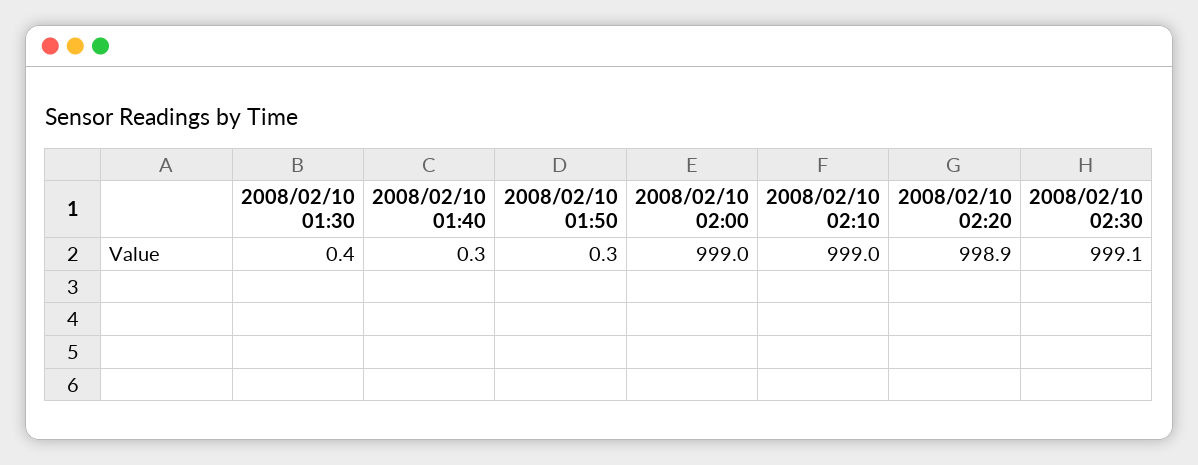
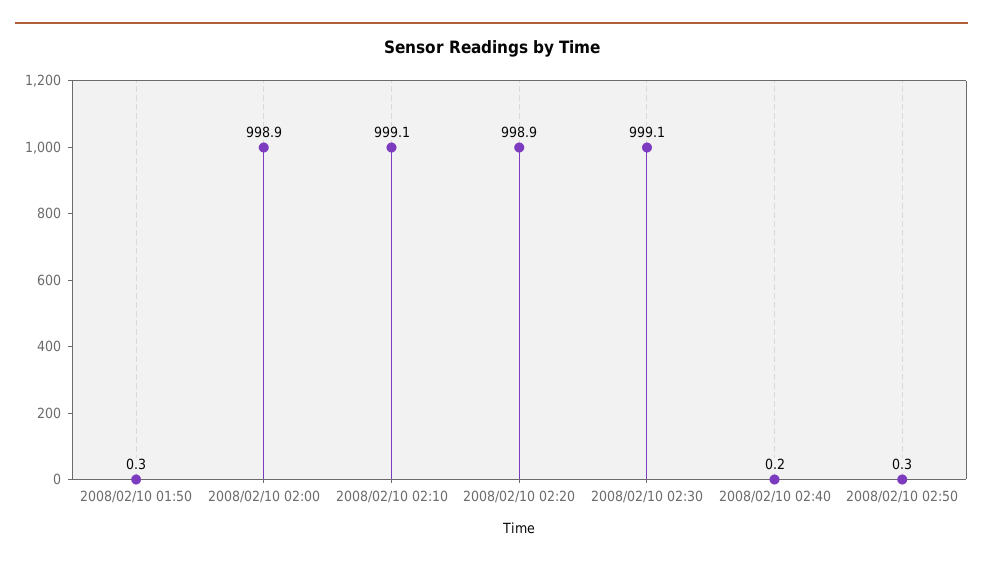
2008/02/10 01:30: 0.4 -> none
2008/02/10 01:40: 0.3 -> none
2008/02/10 02:00: 999 -> 998.9
2008/02/10 02:10: 999 -> 999.1
2008/02/10 02:40: none -> 0.2
2008/02/10 02:50: none -> 0.3

